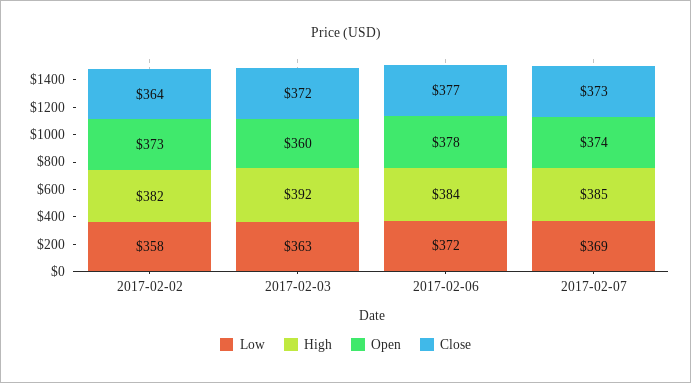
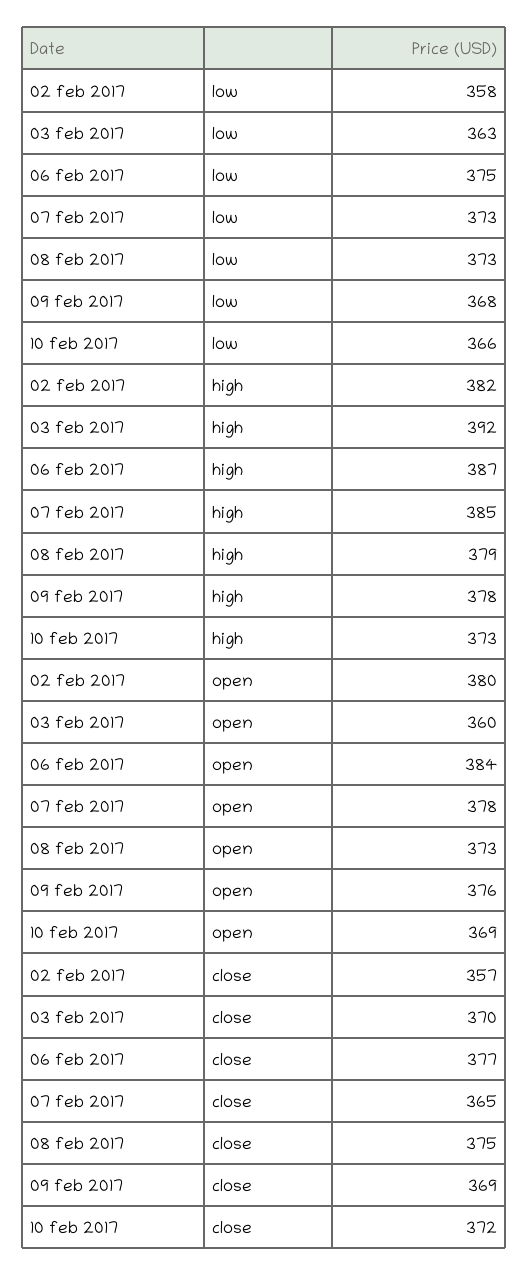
Open, 2017-02-02: 373 -> 380
Close, 2017-02-02: 364 -> 357
Close, 2017-02-03: 372 -> 370
Low, 2017-02-06: 372 -> 375
High, 2017-02-06: 384 -> 387
Open, 2017-02-06: 378 -> 384
Low, 2017-02-07: 369 -> 373
Open, 2017-02-07: 374 -> 378
Close, 2017-02-07: 373 -> 365
Low, 08 feb 2017: none -> 373
Low, 09 feb 2017: none -> 368
Low, 10 feb 2017: none -> 366
High, 08 feb 2017: none -> 379
High, 09 feb 2017: none -> 378
High, 10 feb 2017: none -> 373
Open, 08 feb 2017: none -> 373
Open, 09 feb 2017: none -> 376
Open, 10 feb 2017: none -> 369
Close, 08 feb 2017: none -> 375
Close, 09 feb 2017: none -> 369
Close, 10 feb 2017: none -> 372

